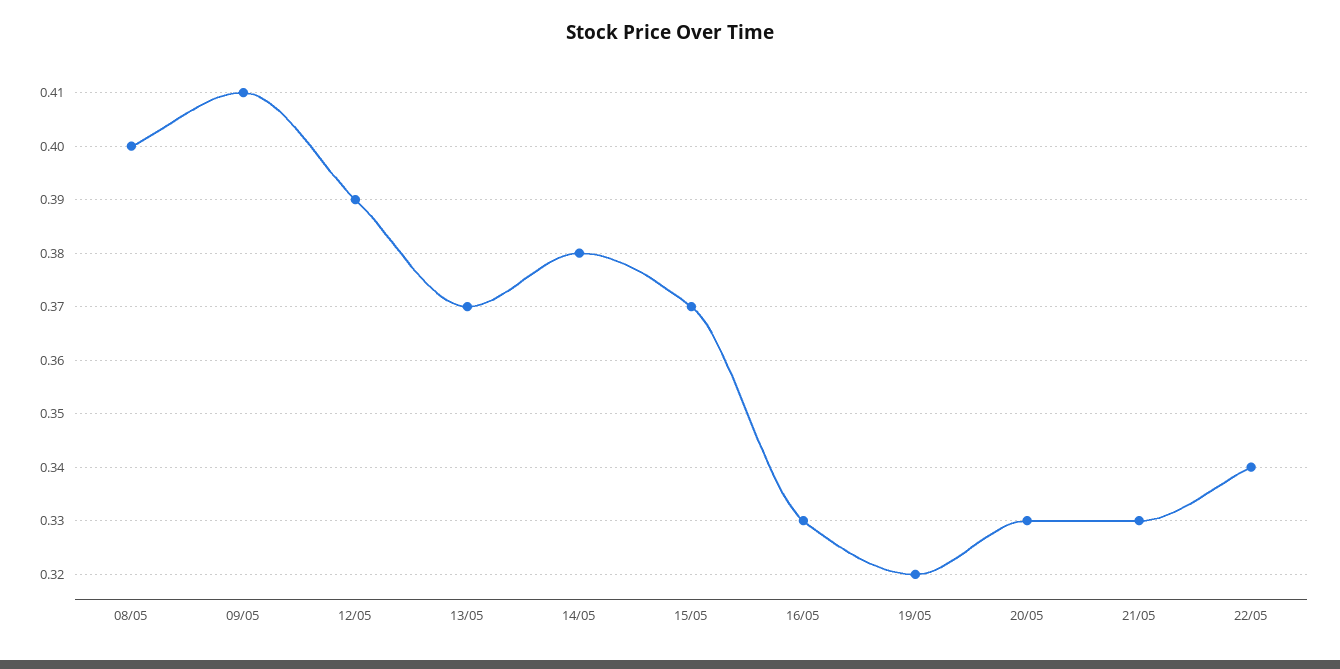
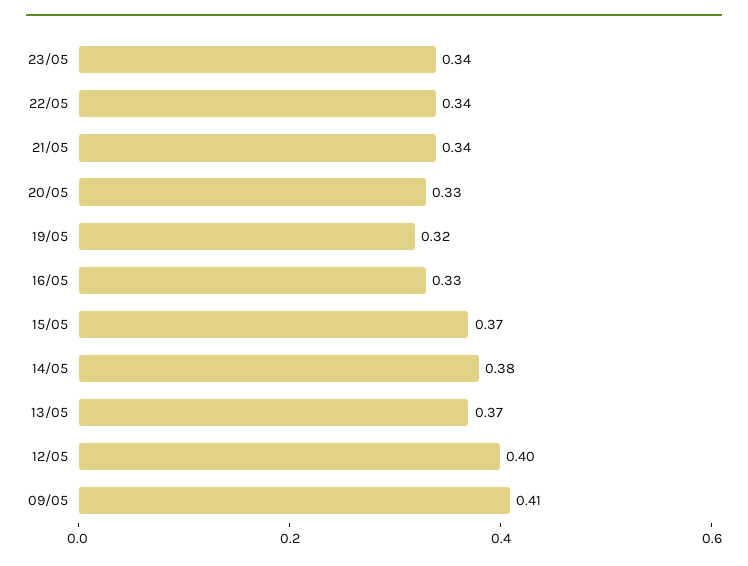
08/05: 0.4 -> none
12/05: 0.39 -> 0.4
21/05: 0.33 -> 0.34
23/05: none -> 0.34

